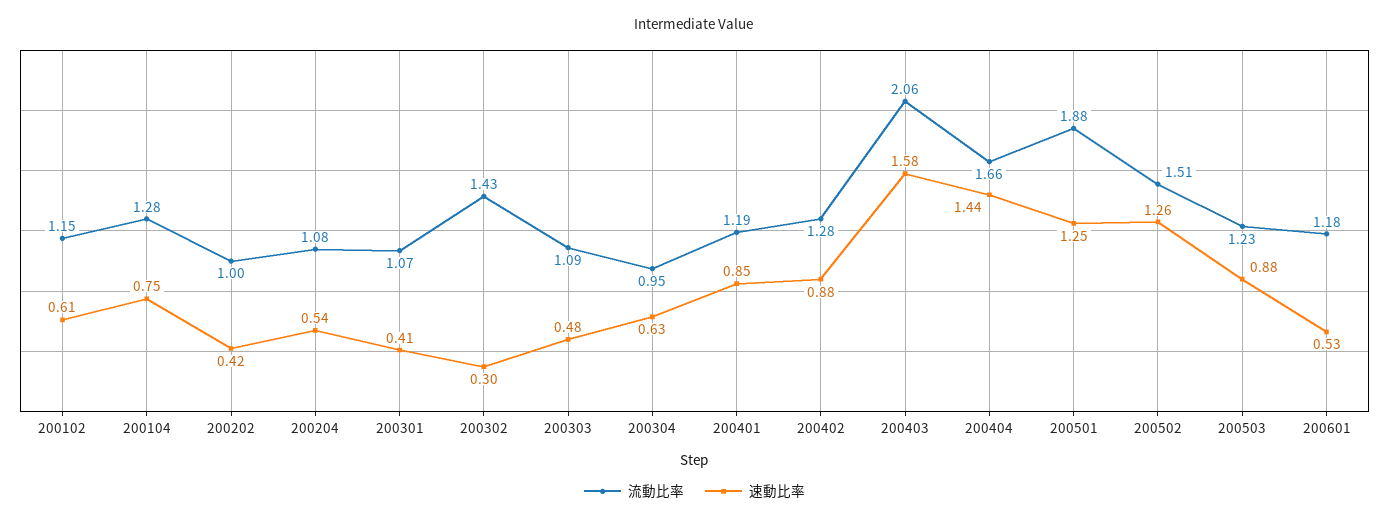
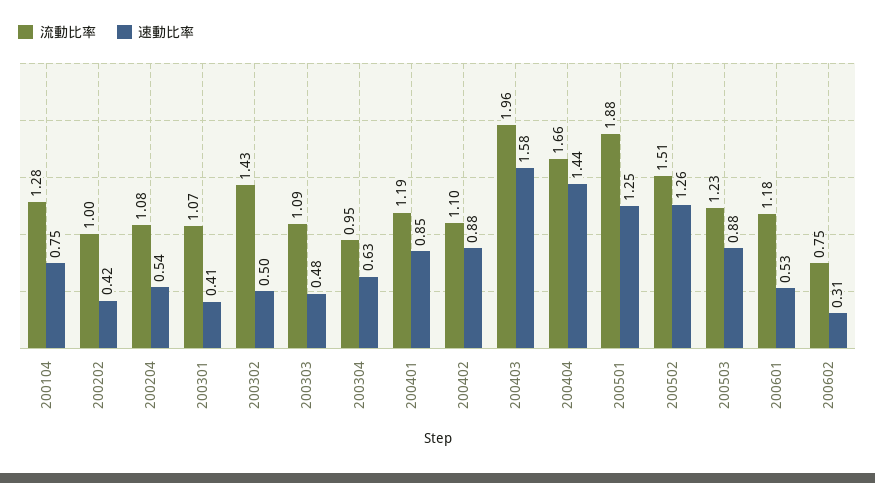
流動比率, 200102: 1.15 -> none
速動比率, 200102: 0.61 -> none
速動比率, 200302: 0.3 -> 0.5
流動比率, 200402: 1.28 -> 1.1
流動比率, 200403: 2.06 -> 1.96
流動比率, 200602: none -> 0.75
速動比率, 200602: none -> 0.31

